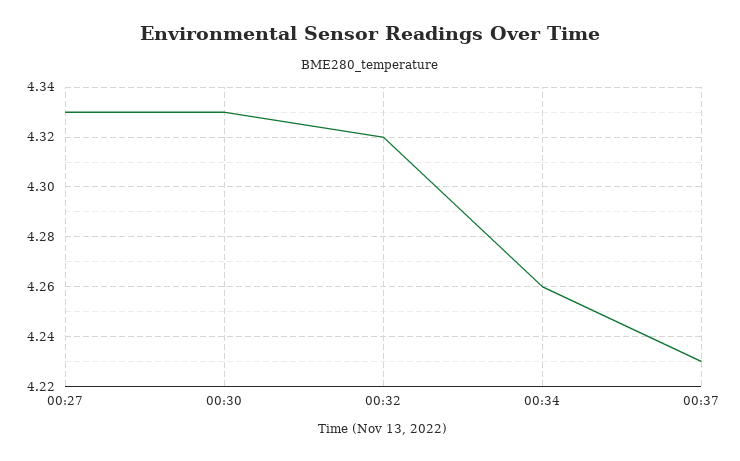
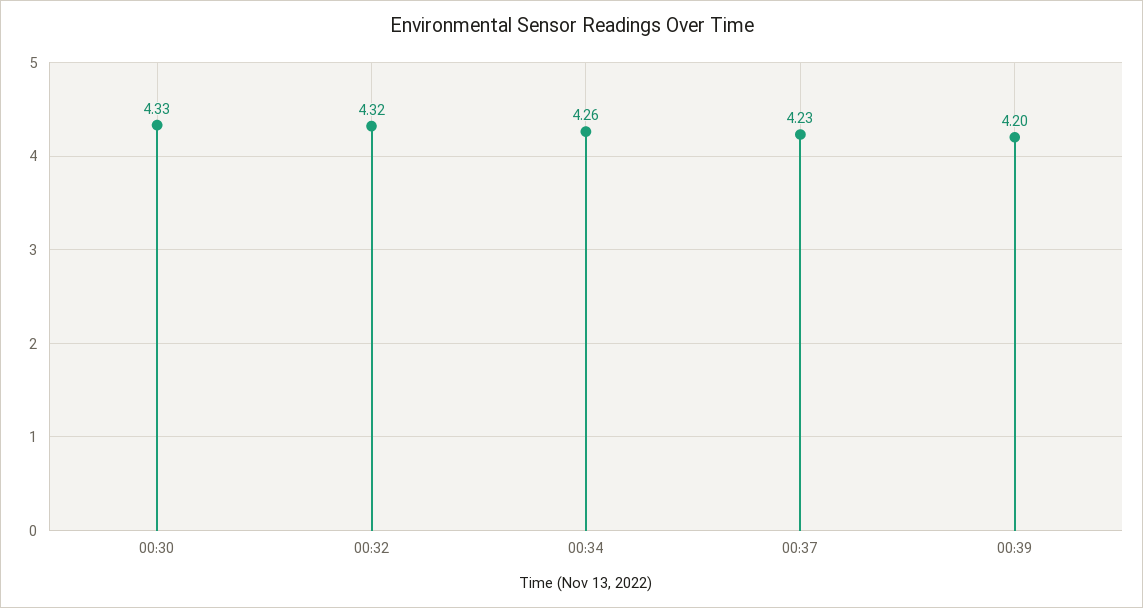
00:27: 4.33 -> none
00:39: none -> 4.2

